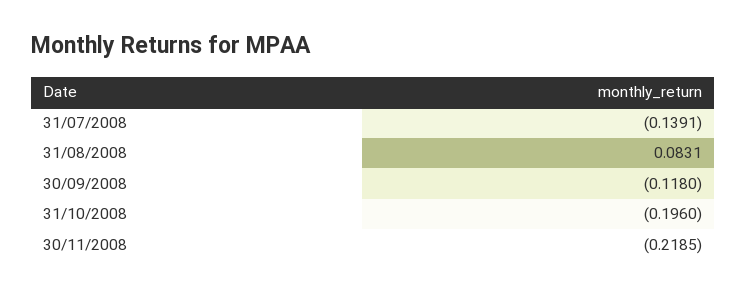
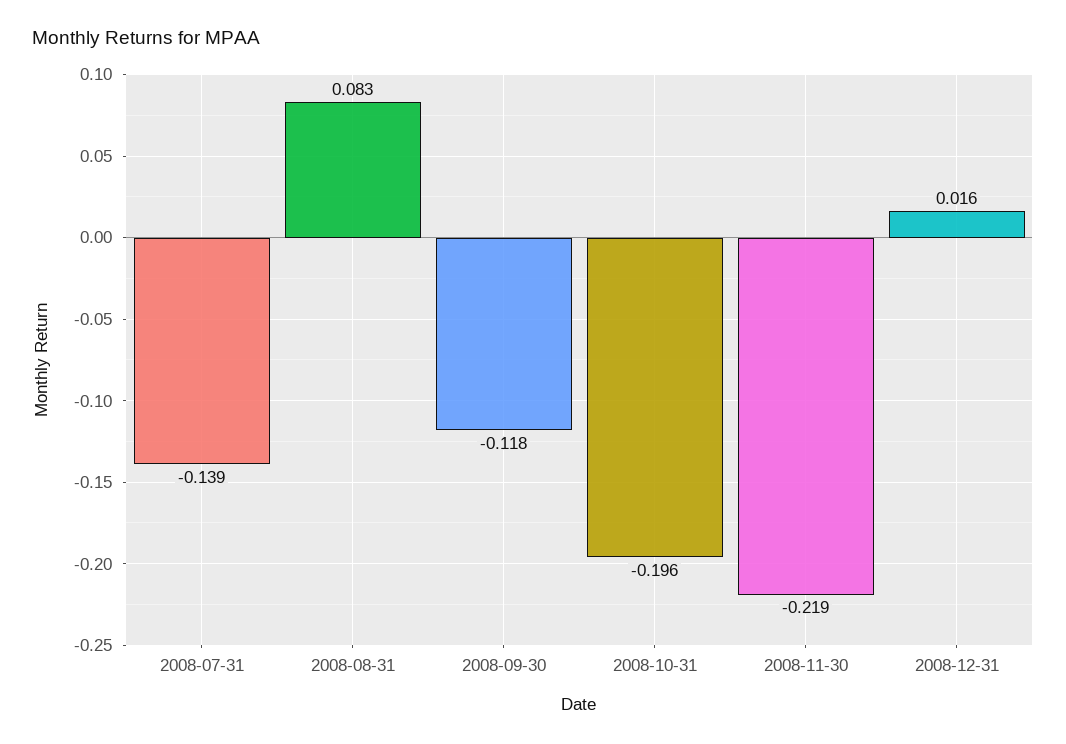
2008-12-31: none -> 0.016

